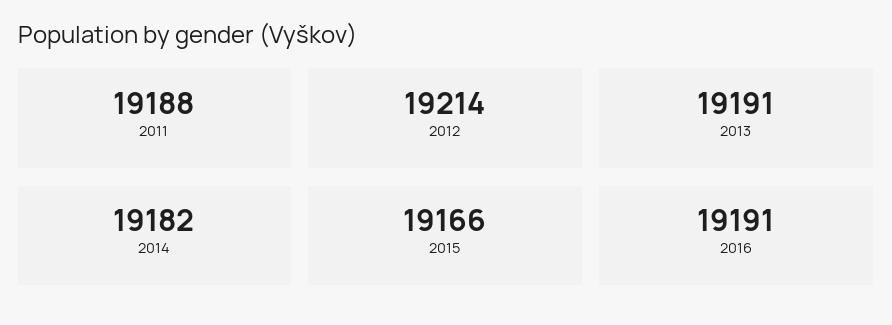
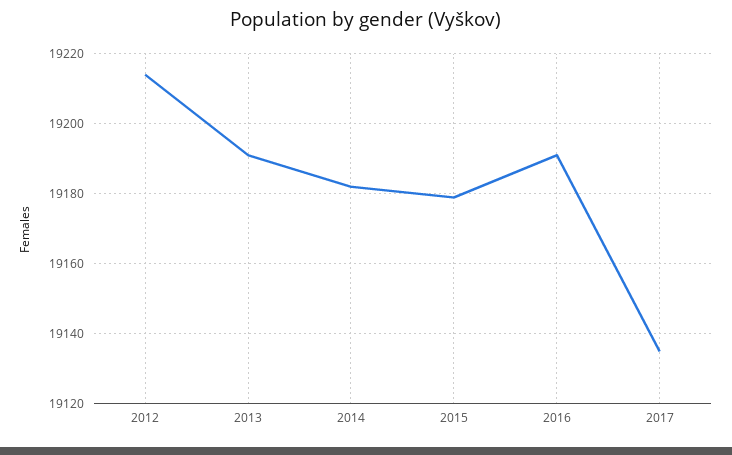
2011: 19188 -> none
2015: 19166 -> 19180
2017: none -> 19135

